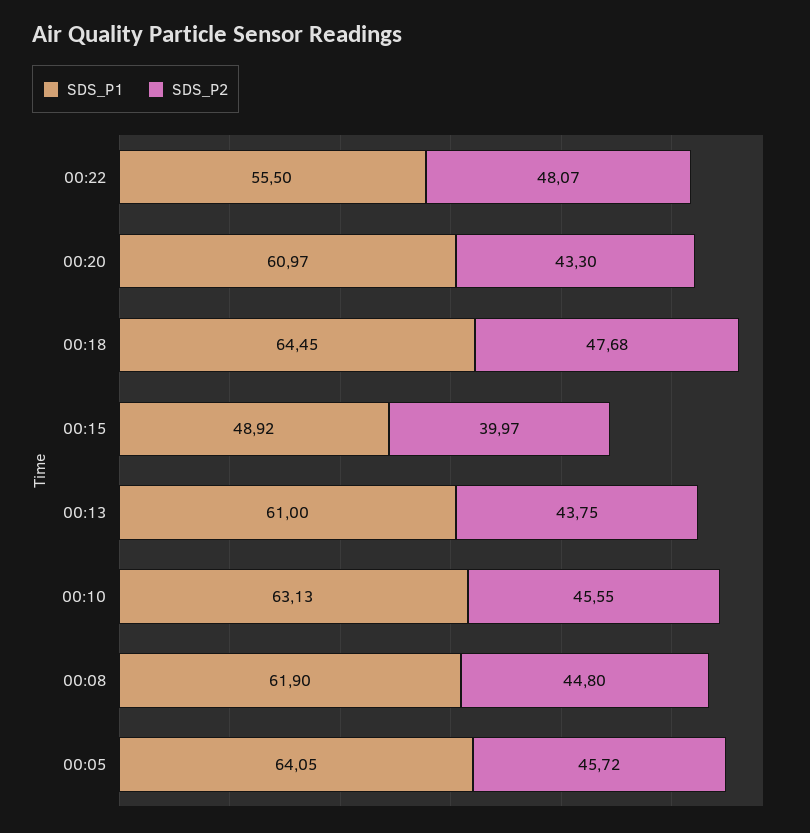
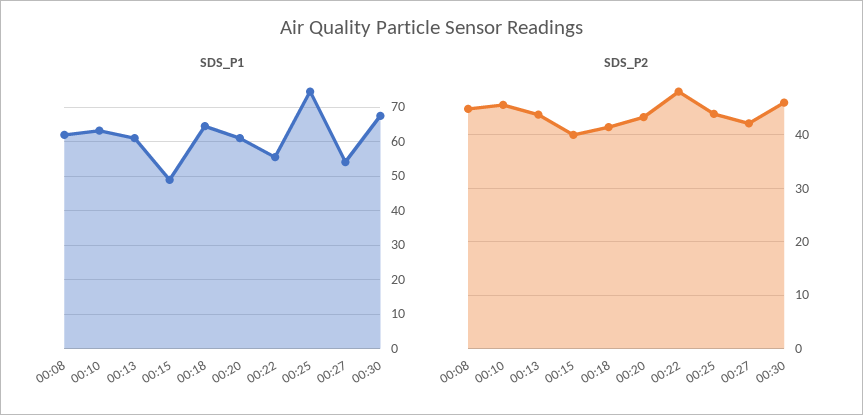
SDS_P2, 00:18: 47.68 -> 42
SDS_P1, 00:05: 64.05 -> none
SDS_P2, 00:05: 45.72 -> none
SDS_P1, 00:25: none -> 74
SDS_P1, 00:27: none -> 54
SDS_P1, 00:30: none -> 68
SDS_P2, 00:25: none -> 44
SDS_P2, 00:27: none -> 42
SDS_P2, 00:30: none -> 46

